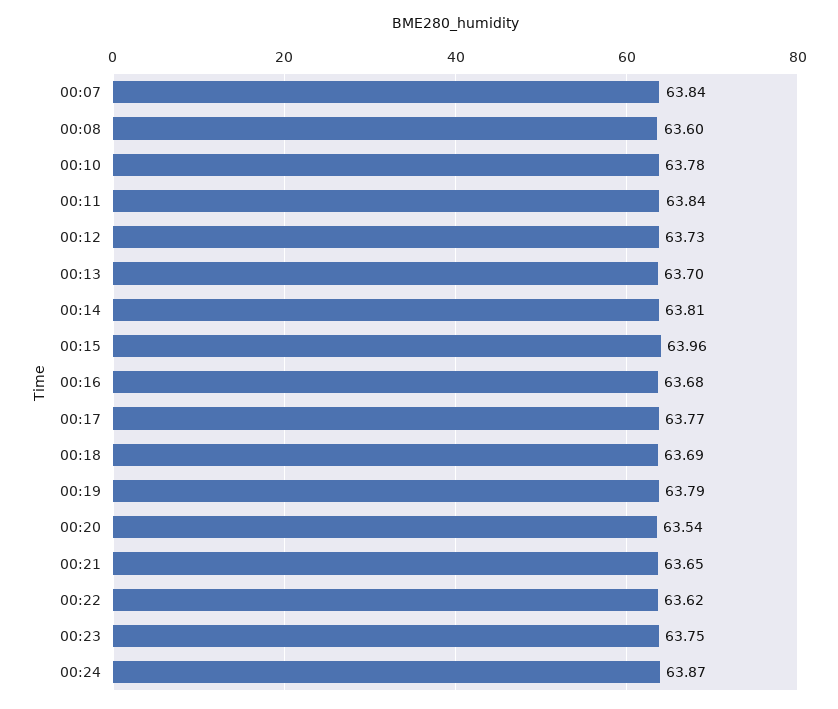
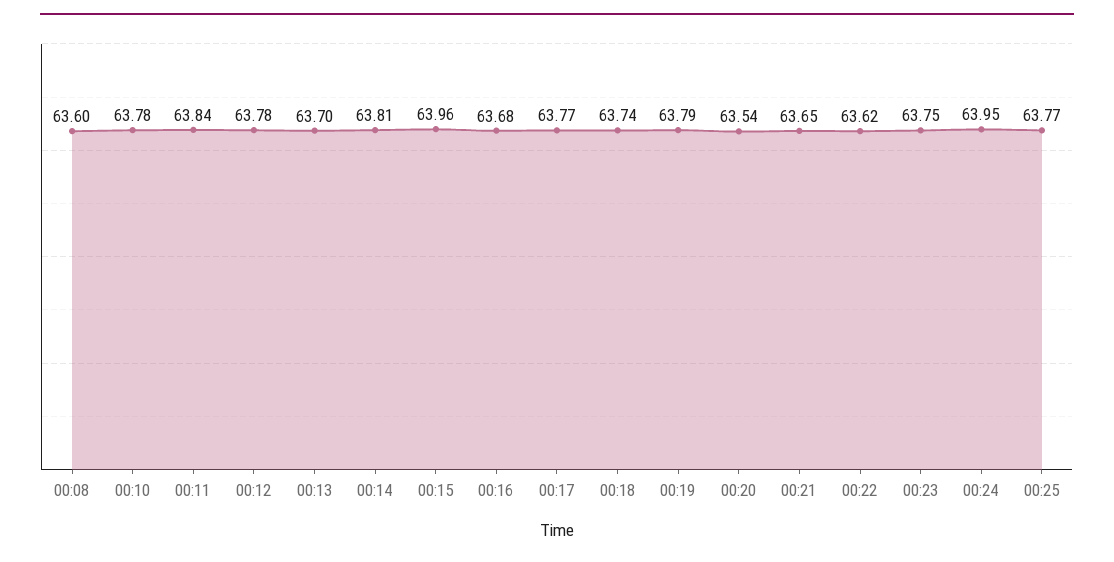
00:07: 63.84 -> none
00:12: 63.73 -> 63.78
00:18: 63.69 -> 63.74
00:24: 63.87 -> 63.95
00:25: none -> 63.77

